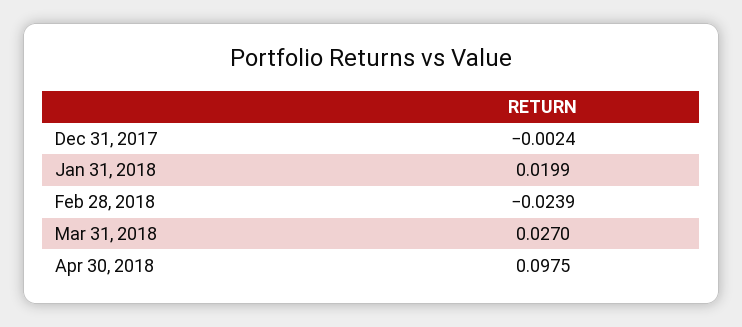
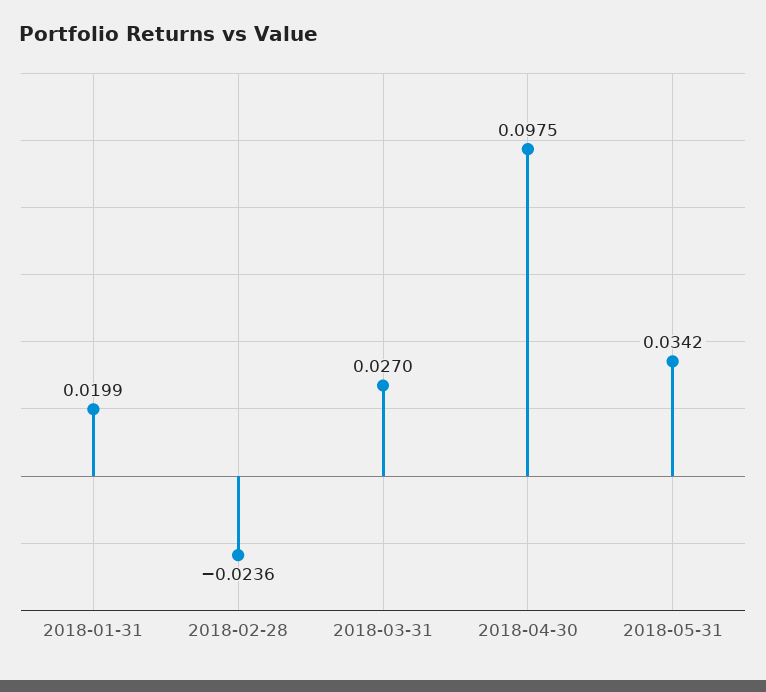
Dec 31, 2017: -0.0024 -> none
Feb 28, 2018: -0.0239 -> -0.0236
2018-05-31: none -> 0.0342

